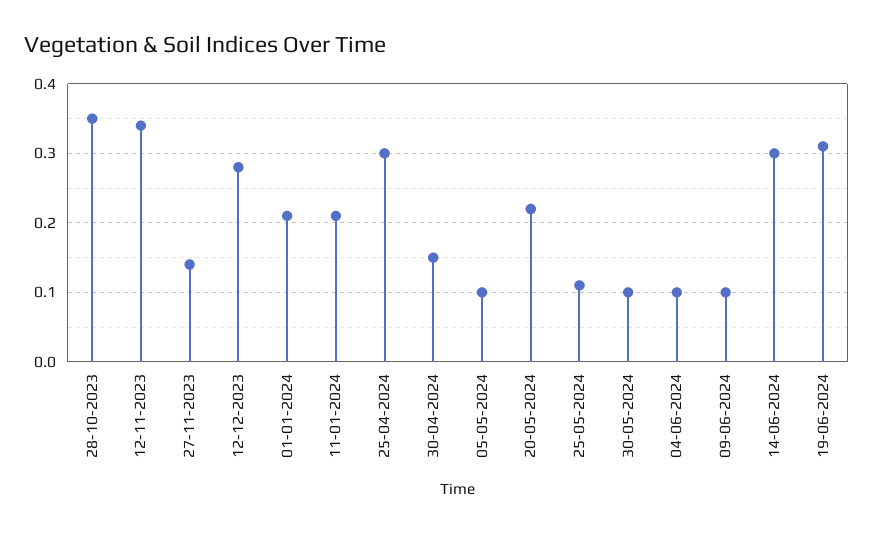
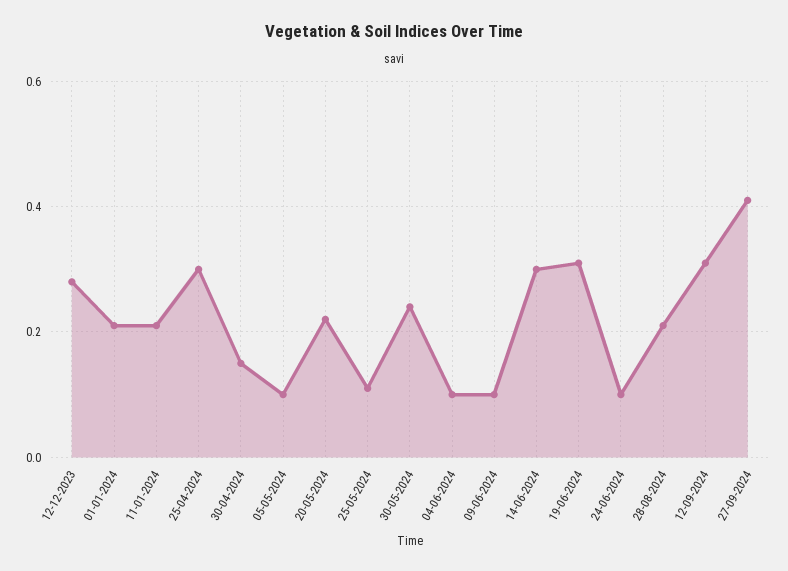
28-10-2023: 0.35 -> none
12-11-2023: 0.34 -> none
27-11-2023: 0.14 -> none
30-05-2024: 0.1 -> 0.25
24-06-2024: none -> 0.1
28-08-2024: none -> 0.2
12-09-2024: none -> 0.3
27-09-2024: none -> 0.4

